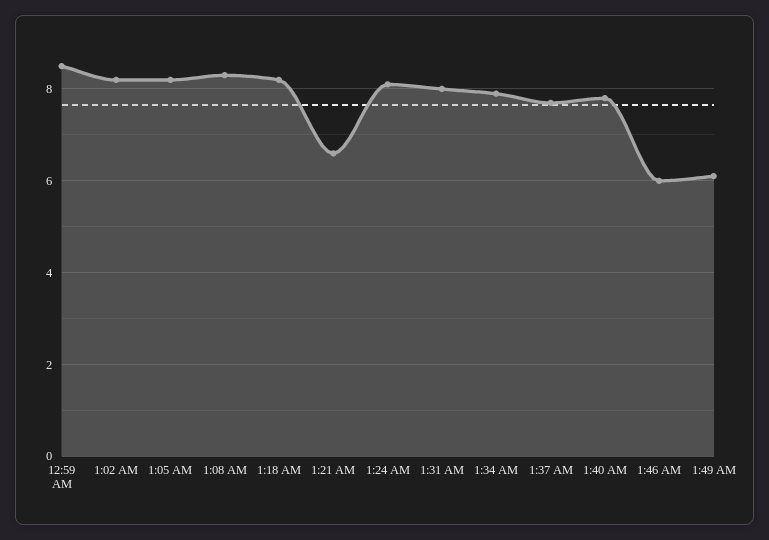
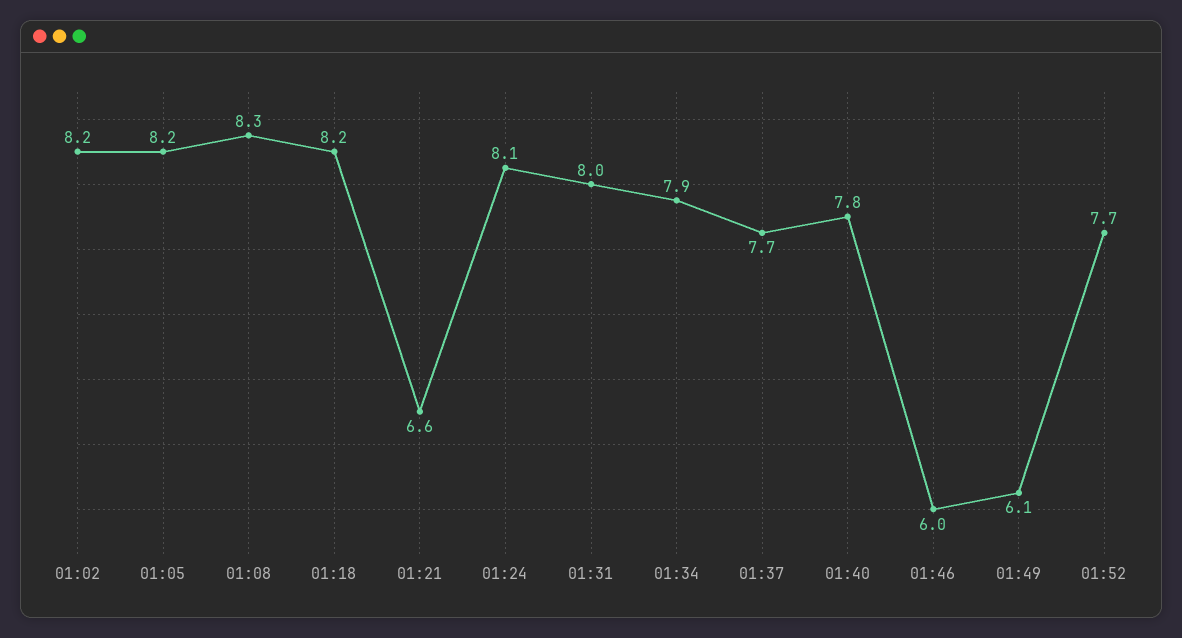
12:59 AM: 8.5 -> none
01:52: none -> 7.7

